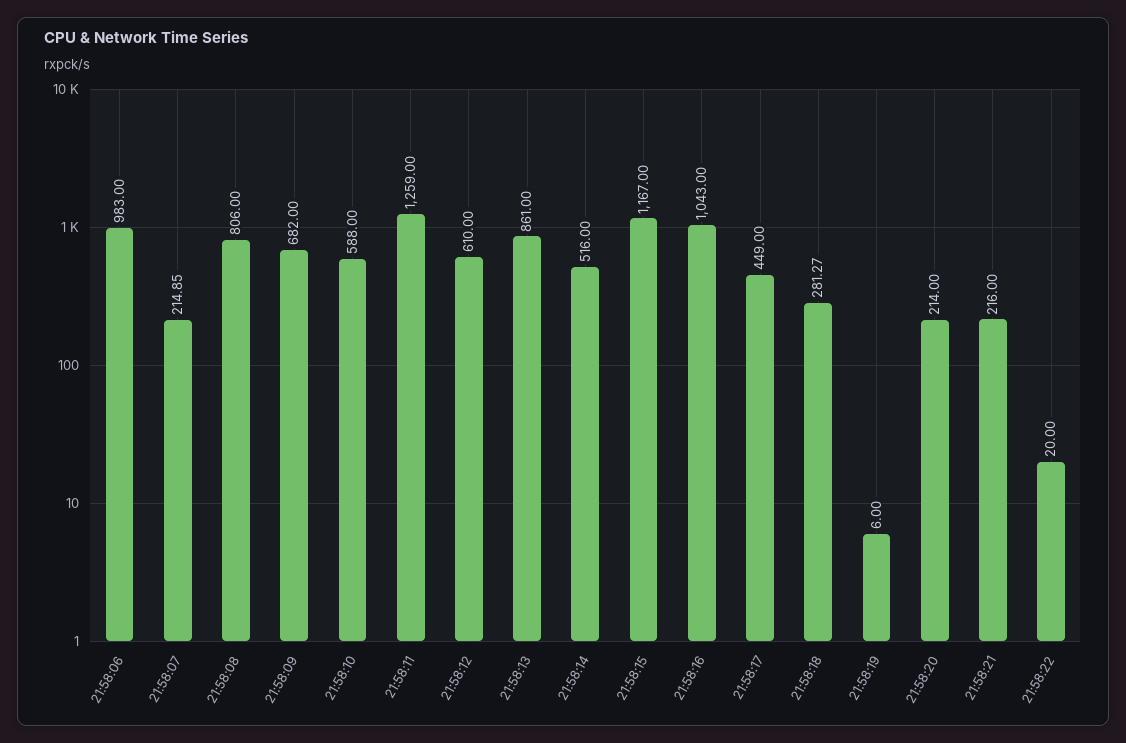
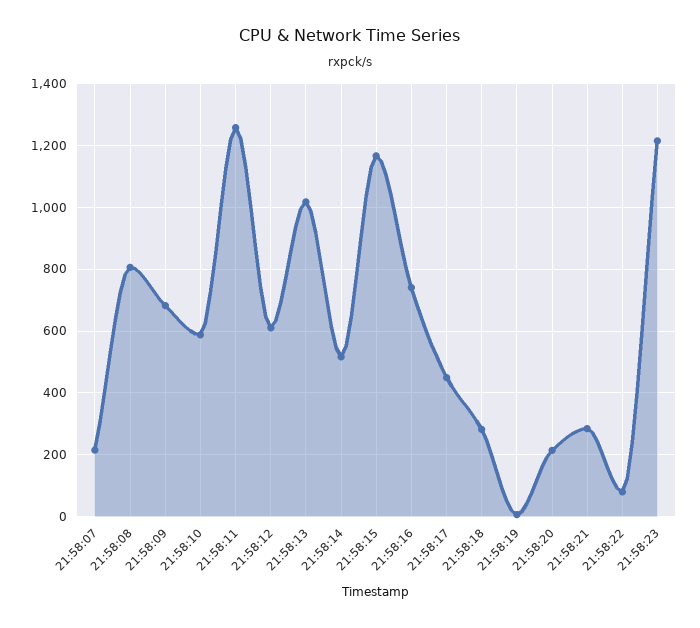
21:58:06: 983 -> none
21:58:13: 861 -> 1020
21:58:16: 1043 -> 740
21:58:21: 216 -> 280
21:58:22: 20 -> 80
21:58:23: none -> 1220

